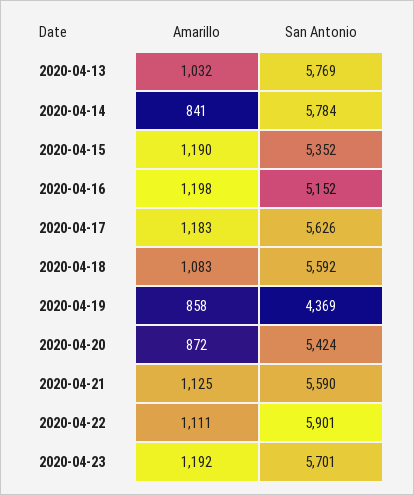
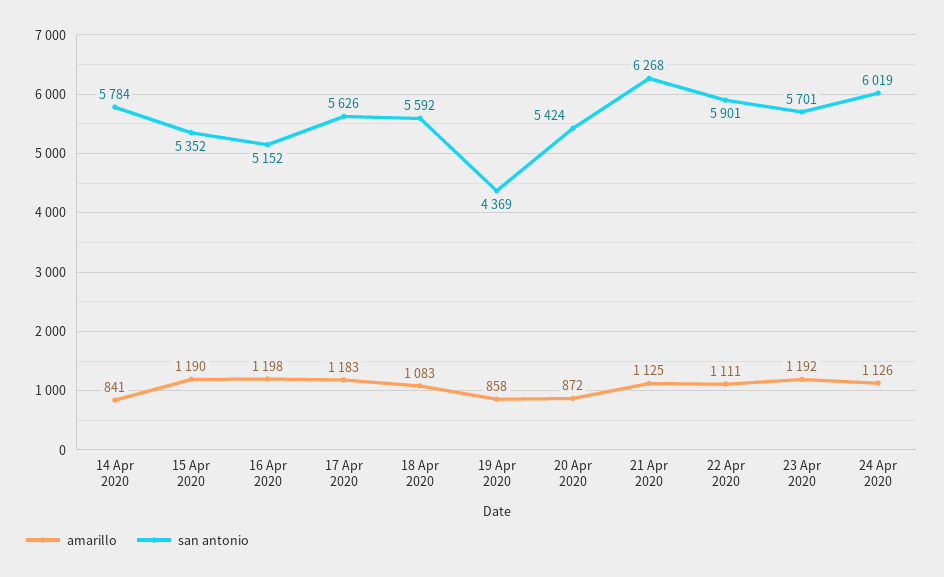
Amarillo, 2020-04-13: 1032 -> none
San Antonio, 2020-04-13: 5769 -> none
San Antonio, 2020-04-21: 5590 -> 6268
Amarillo, 24 Apr 2020: none -> 1126
San Antonio, 24 Apr 2020: none -> 6019

